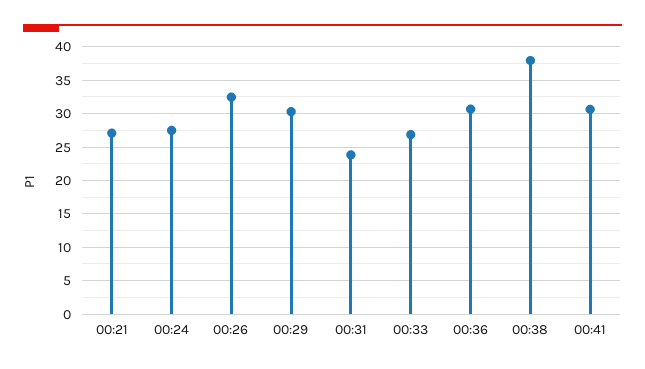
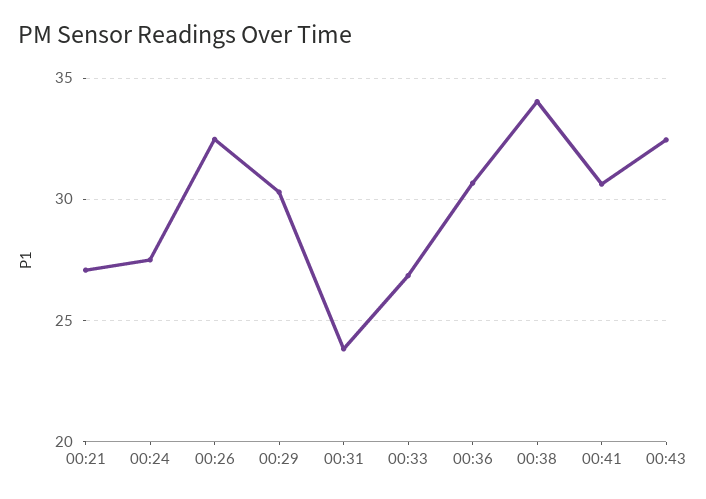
00:38: 38 -> 34
00:43: none -> 32.5

